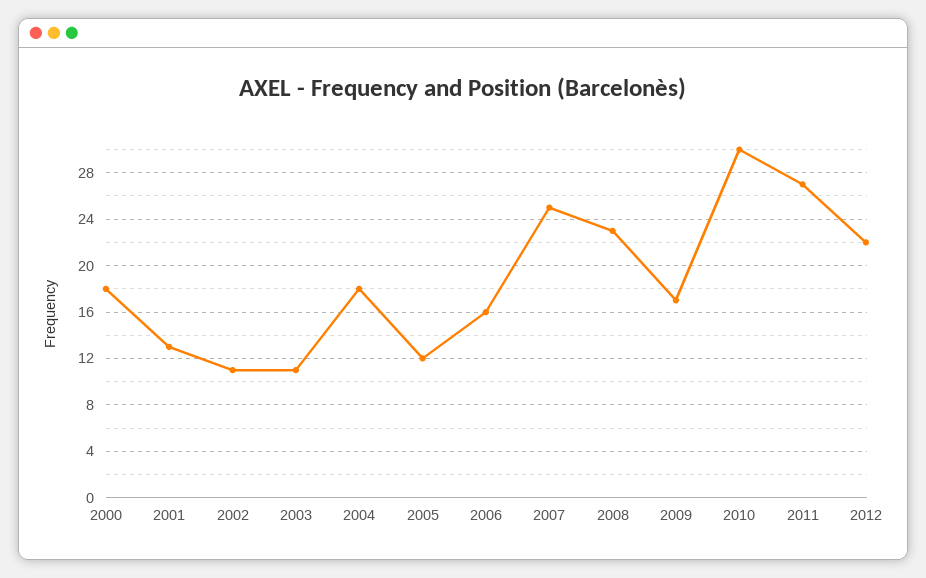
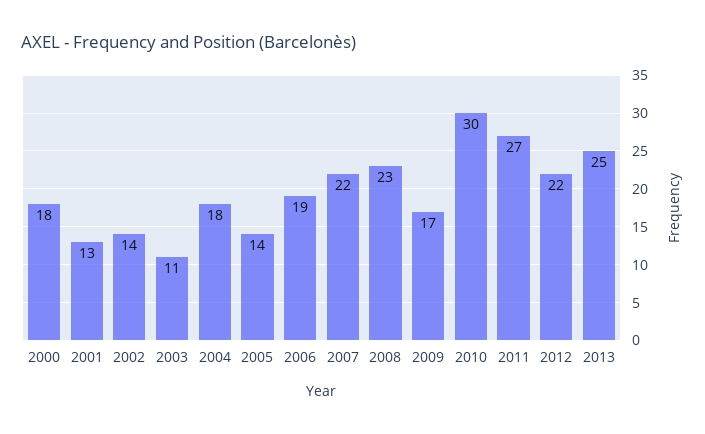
2002: 11 -> 14
2005: 12 -> 14
2006: 16 -> 19
2007: 25 -> 22
2013: none -> 25

